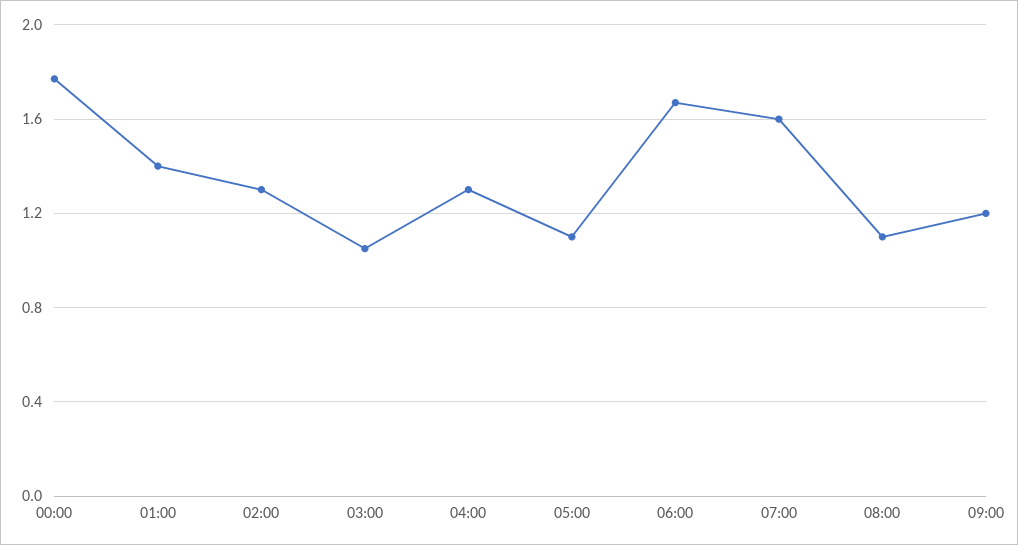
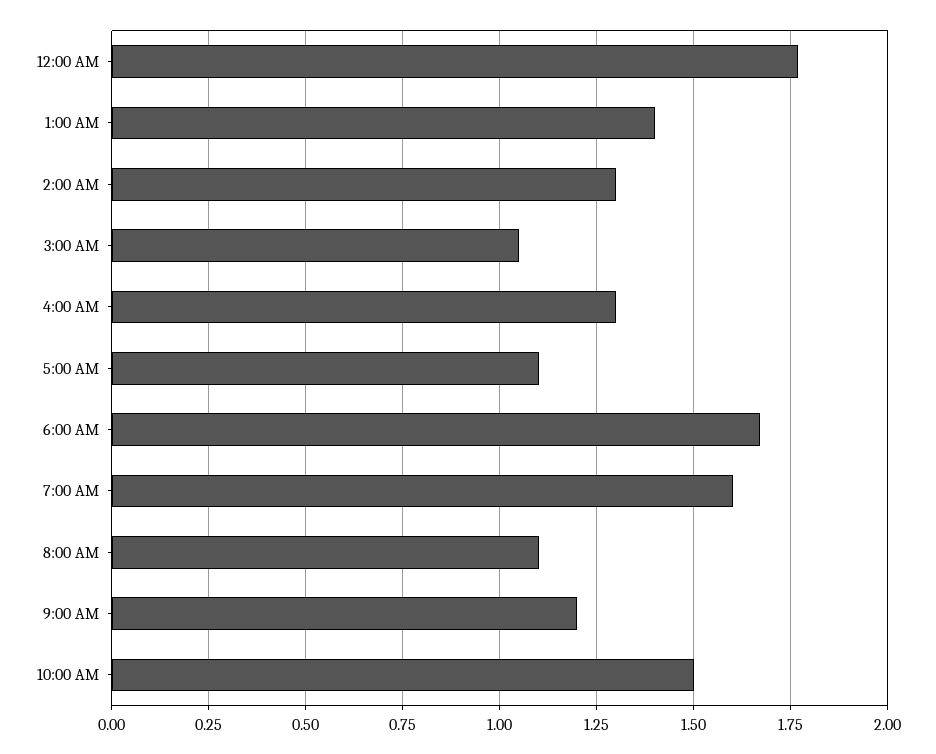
10:00 AM: none -> 1.5

